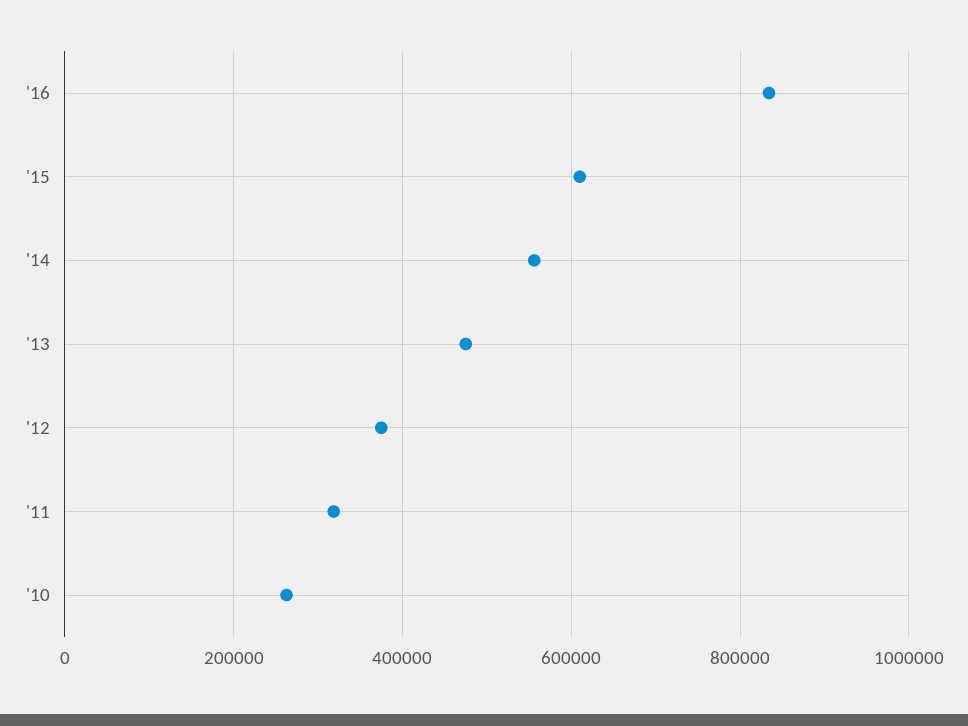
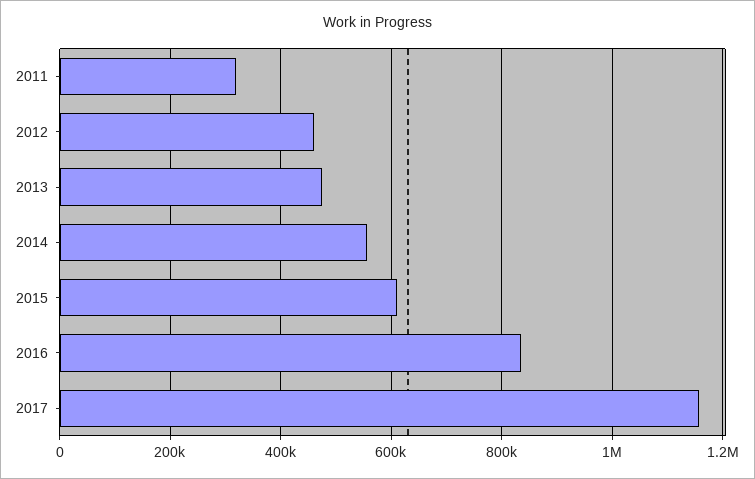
'12: 380000 -> 460000
'10: 260000 -> none
2017: none -> 1160000

